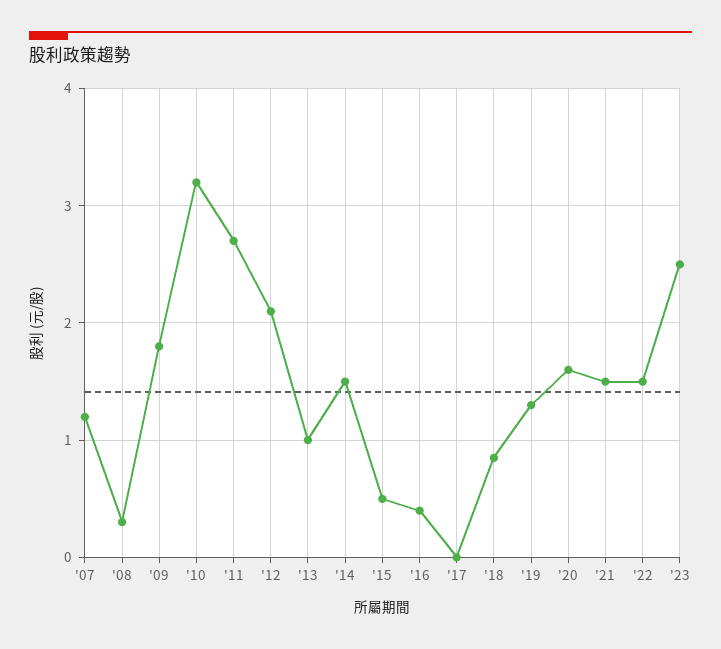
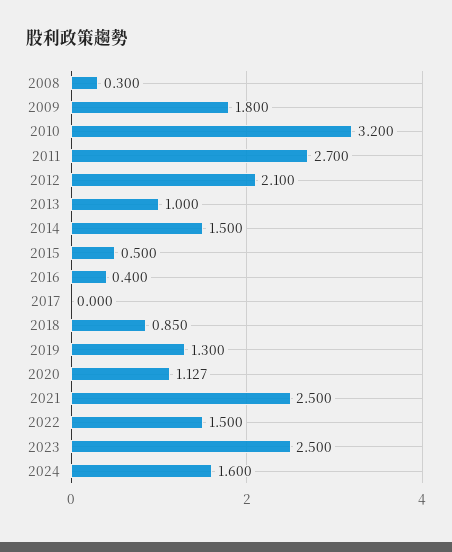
'07: 1.2 -> none
'20: 1.6 -> 1.127
'21: 1.5 -> 2.5
2024: none -> 1.6

